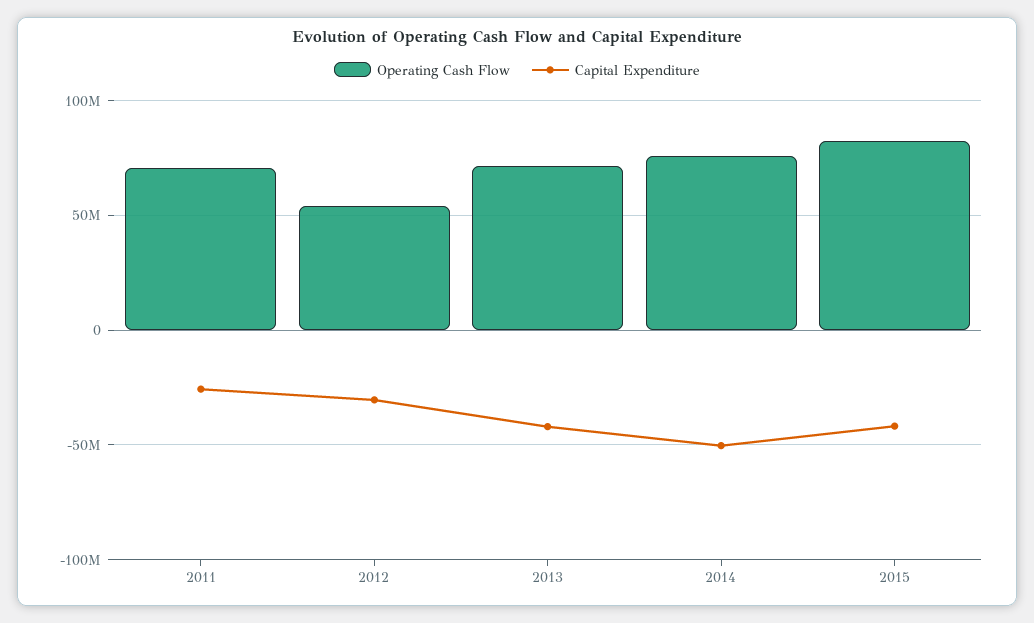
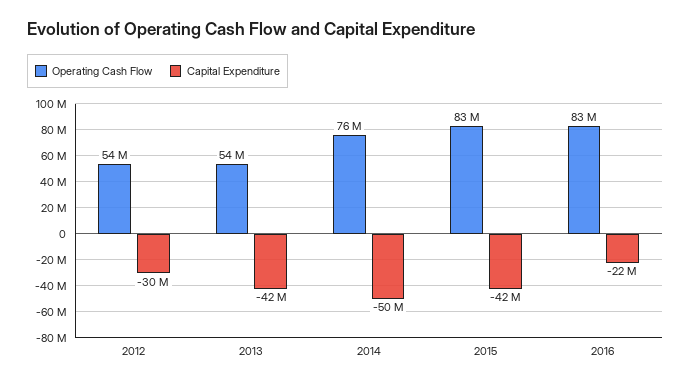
Operating Cash Flow, 2011: 70000000 -> none
Capital Expenditure, 2011: -25000000 -> none
Operating Cash Flow, 2013: 70000000 -> 54000000
Operating Cash Flow, 2016: none -> 83000000
Capital Expenditure, 2016: none -> -22000000

